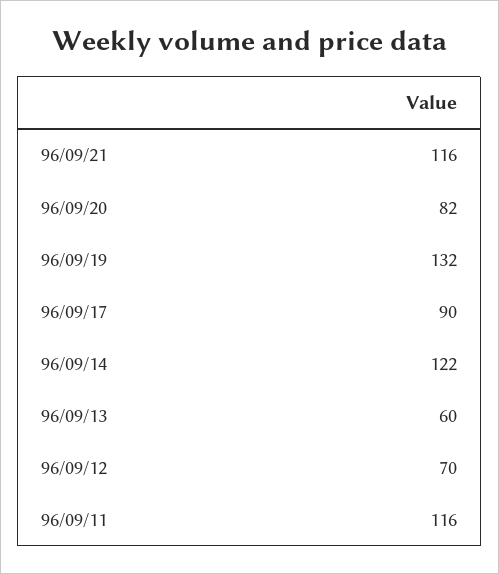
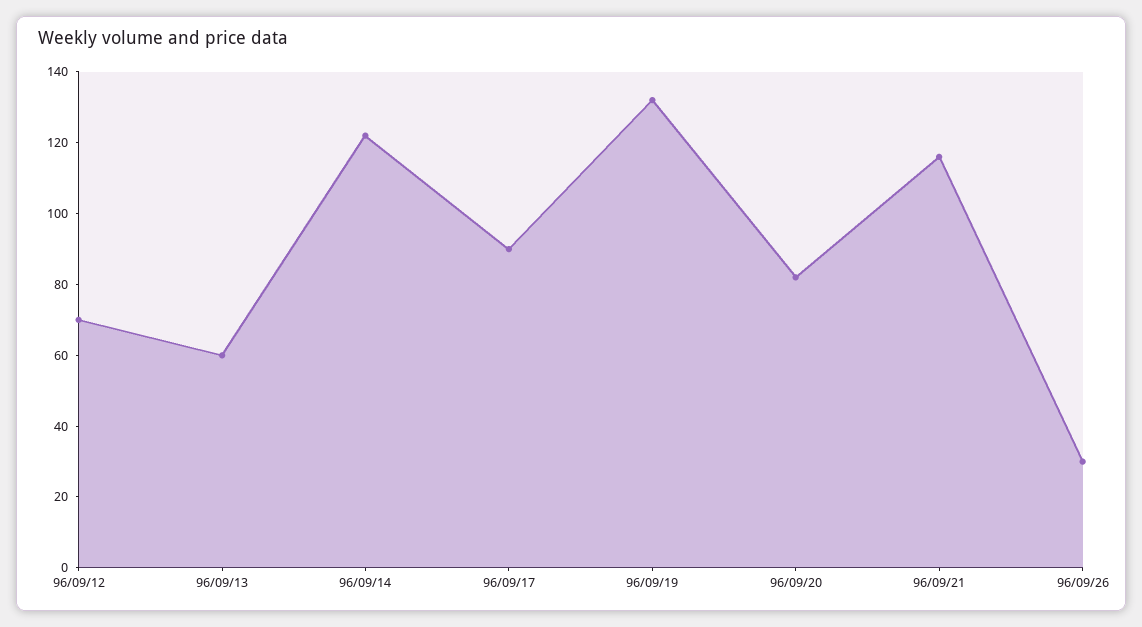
96/09/11: 116 -> none
96/09/26: none -> 30

